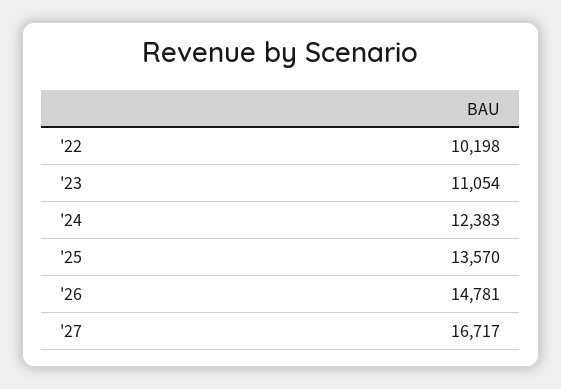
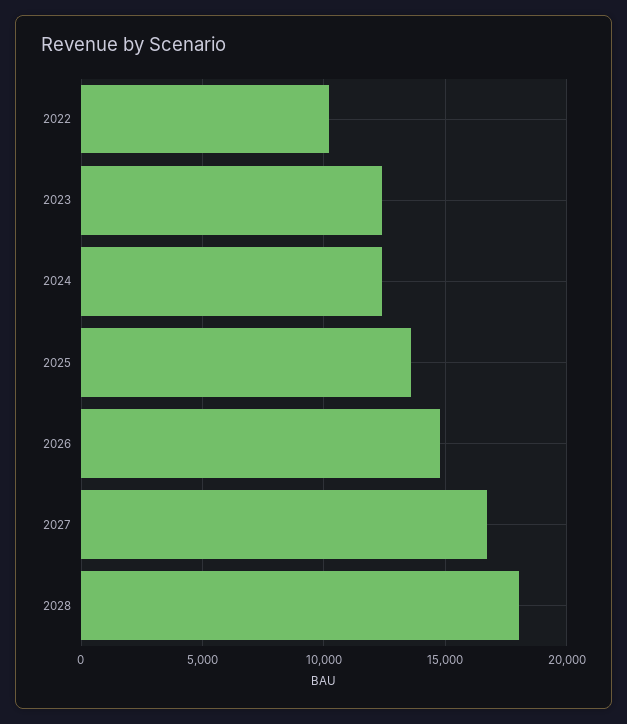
'23: 11054 -> 12500
2028: none -> 18000

